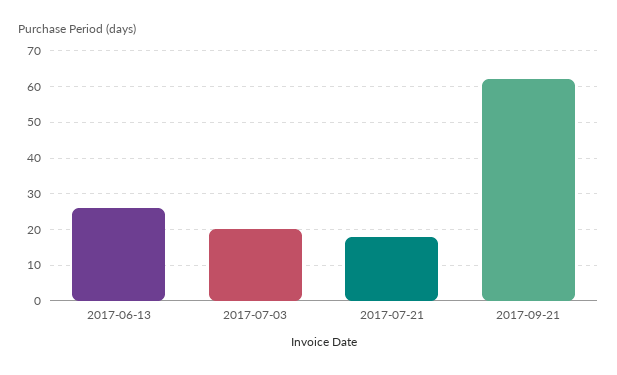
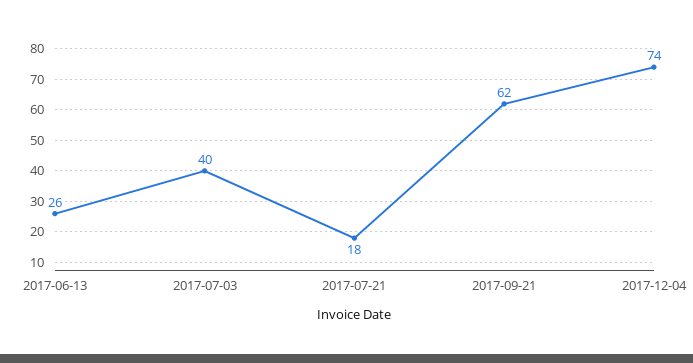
2017-07-03: 20 -> 40
2017-12-04: none -> 74

